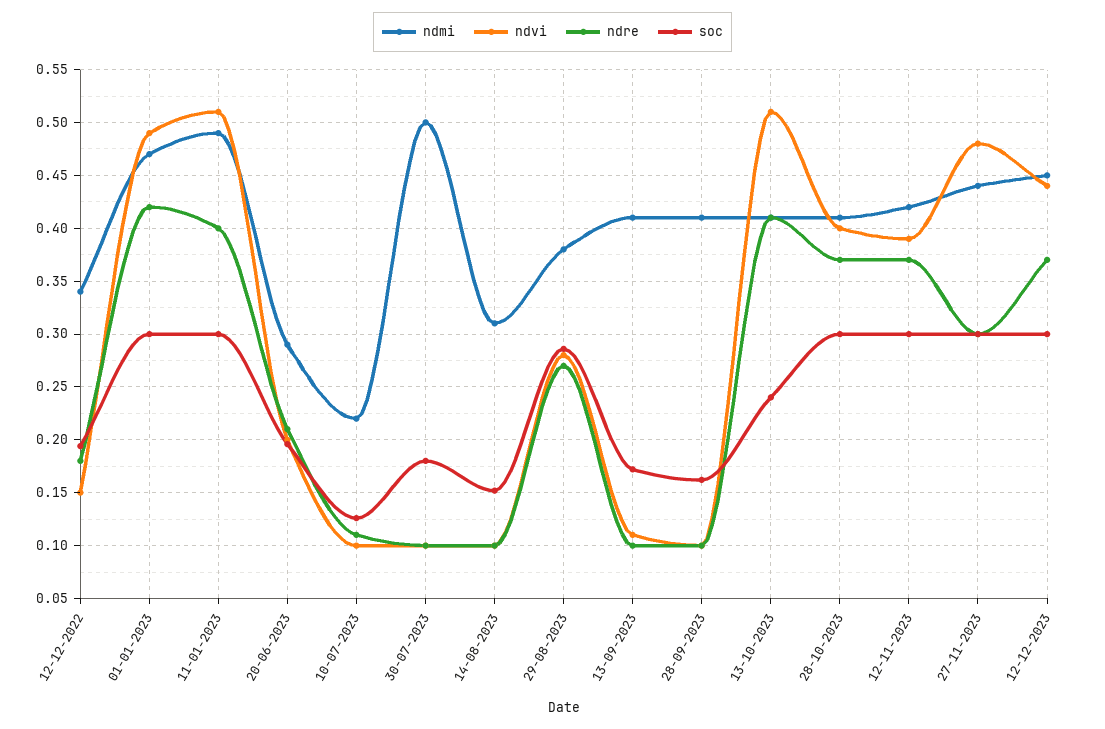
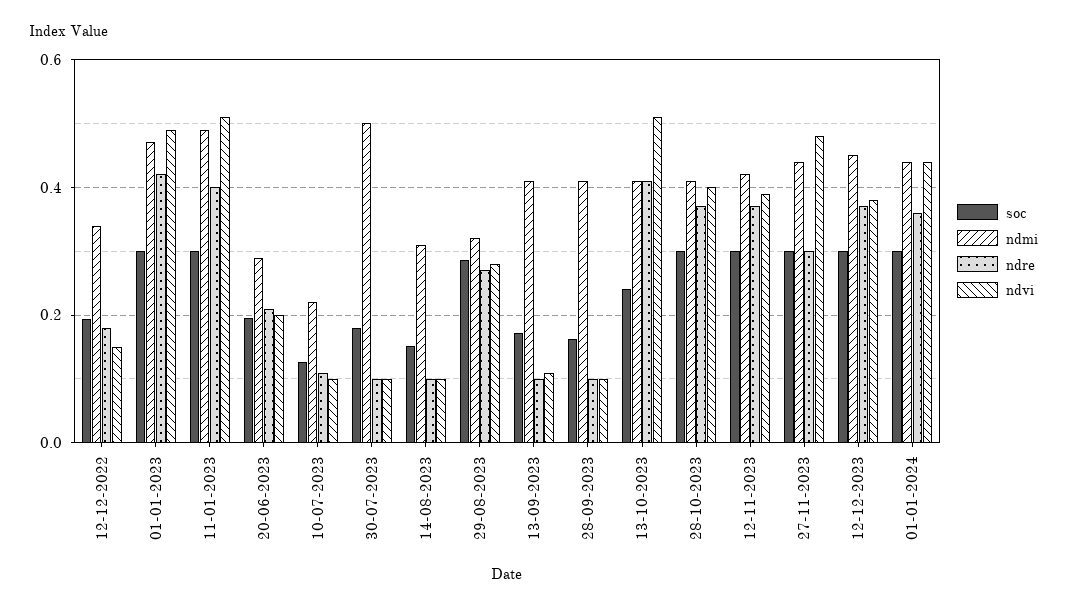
ndmi, 29-08-2023: 0.38 -> 0.32
ndvi, 12-12-2023: 0.44 -> 0.38
soc, 01-01-2024: none -> 0.3
ndmi, 01-01-2024: none -> 0.44
ndre, 01-01-2024: none -> 0.36
ndvi, 01-01-2024: none -> 0.44

